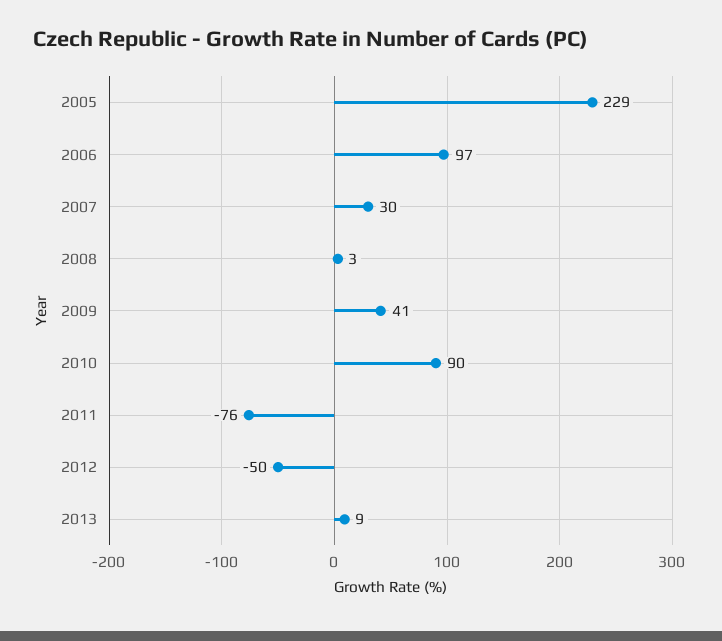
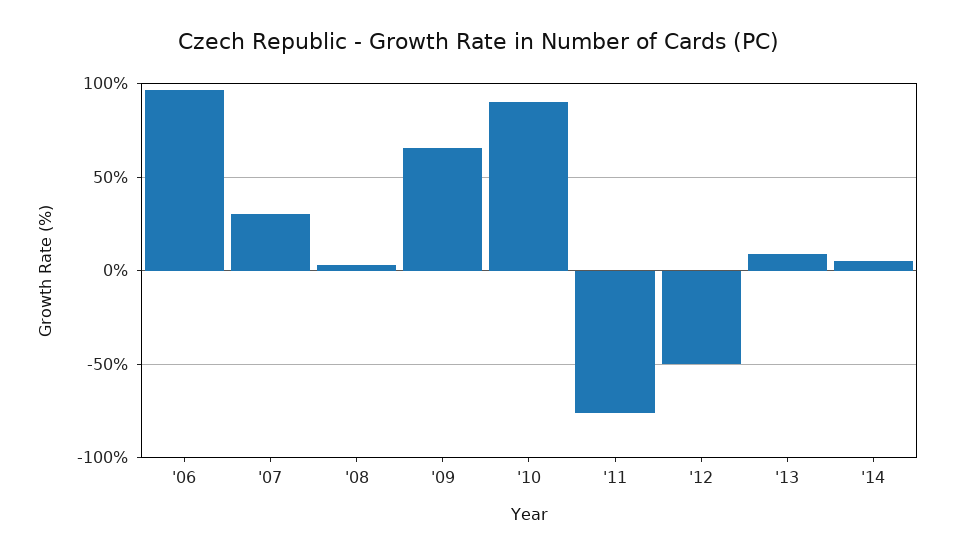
2005: 229 -> none
2009: 41 -> 65
'14: none -> 5

